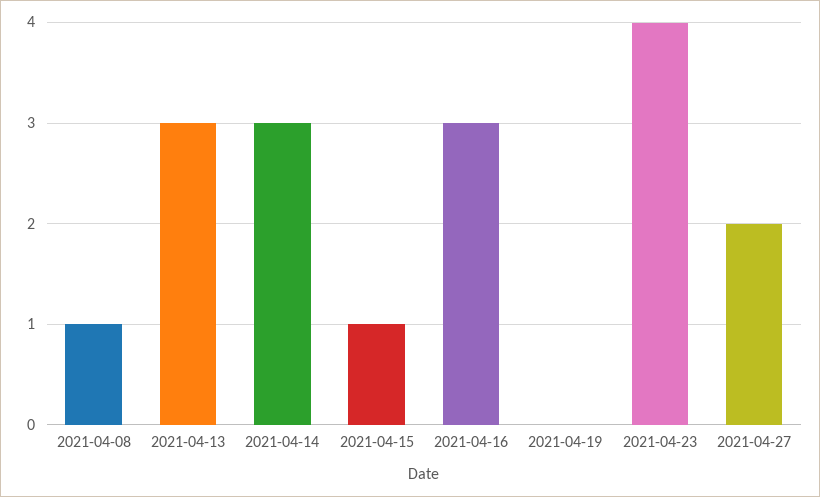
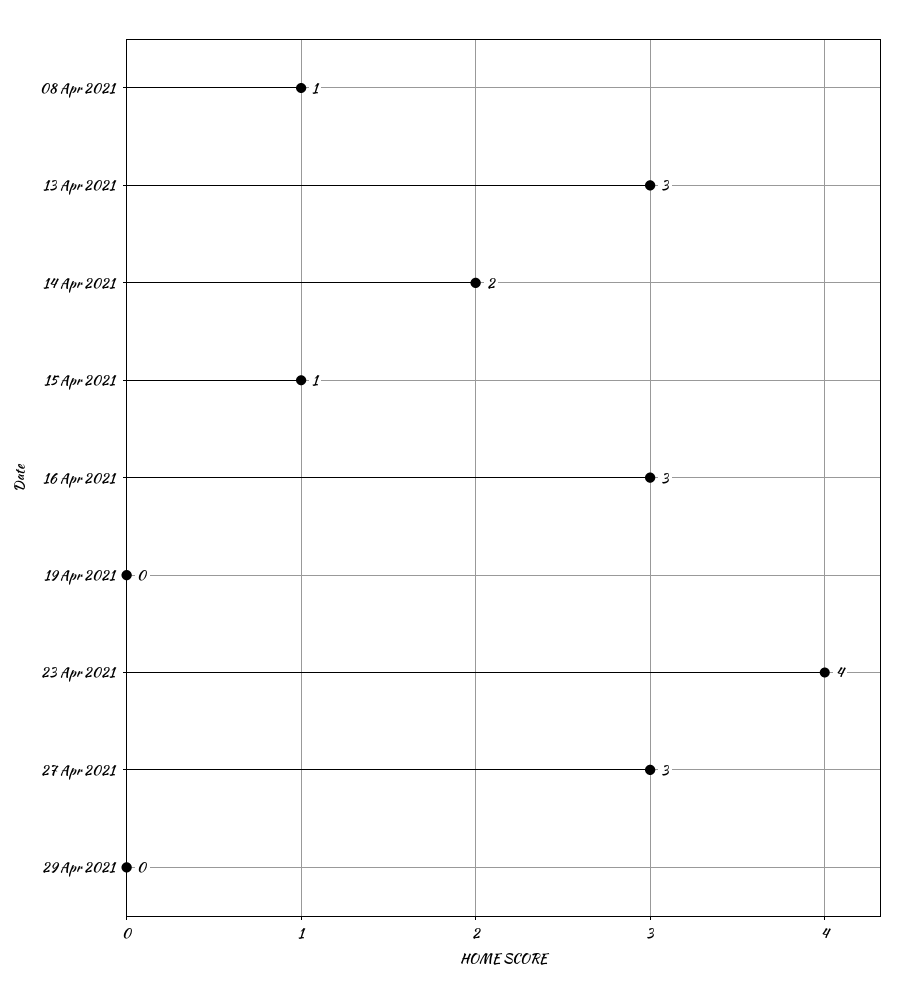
2021-04-14: 3 -> 2
2021-04-27: 2 -> 3
29 Apr 2021: none -> 0

